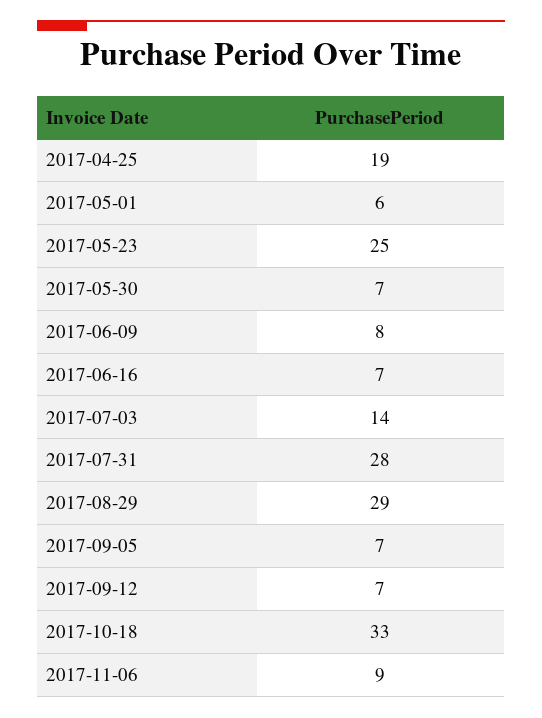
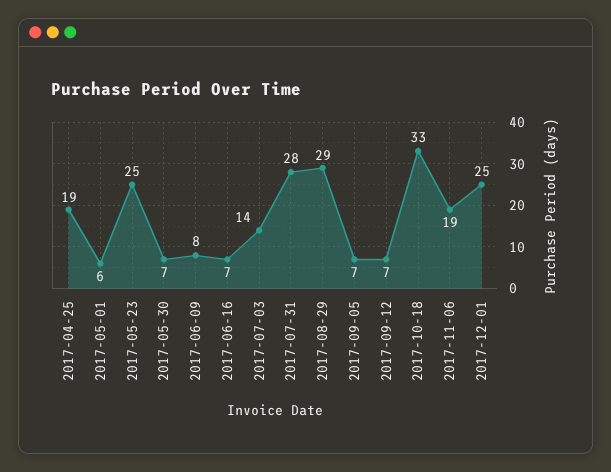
2017-11-06: 9 -> 19
2017-12-01: none -> 25

